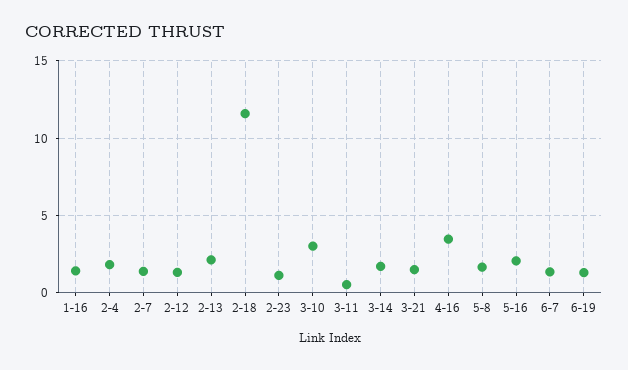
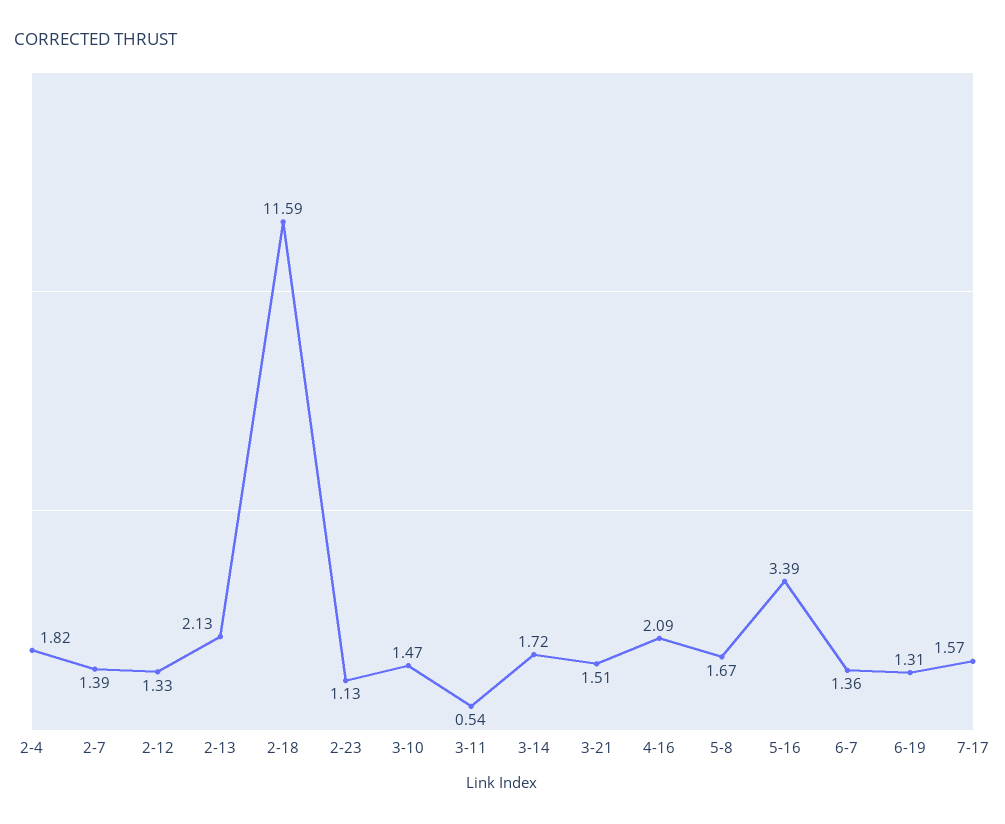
1-16: 1.5 -> none
3-10: 3 -> 1.47
4-16: 3.5 -> 2.09
5-16: 2 -> 3.39
7-17: none -> 1.57

